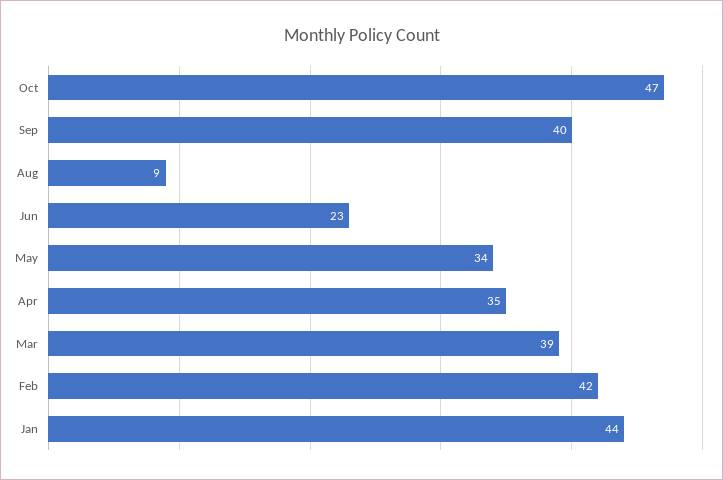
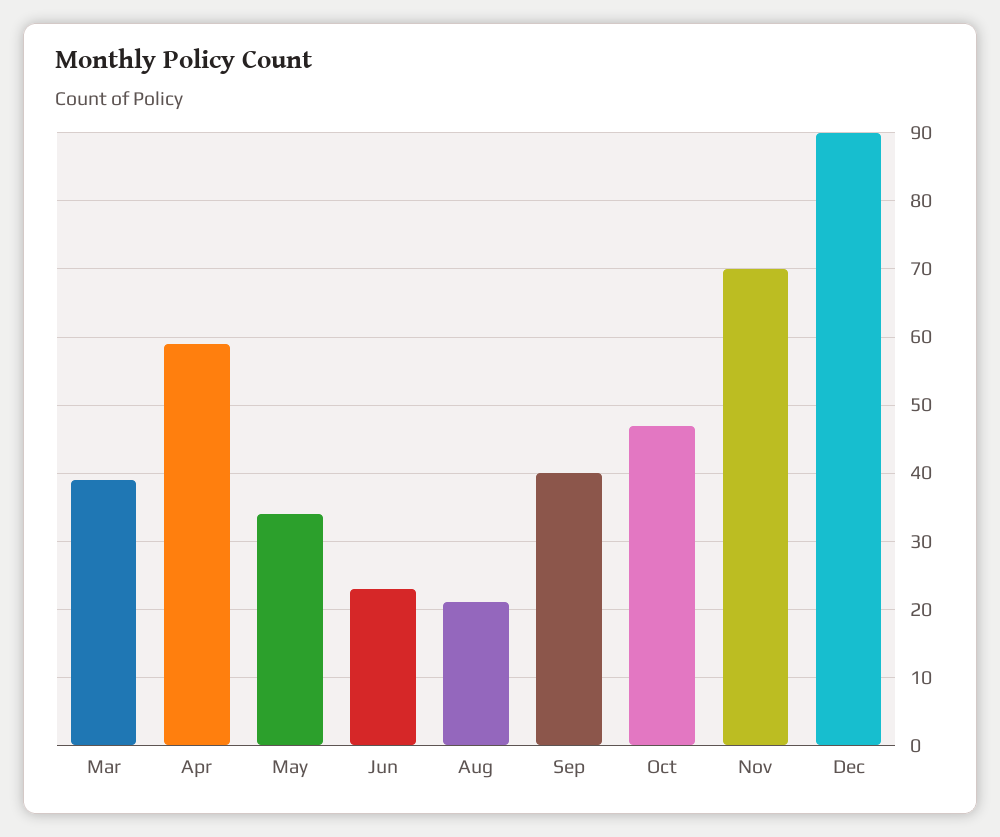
Aug: 9 -> 21
Apr: 35 -> 59
Feb: 42 -> none
Jan: 44 -> none
Nov: none -> 70
Dec: none -> 90

